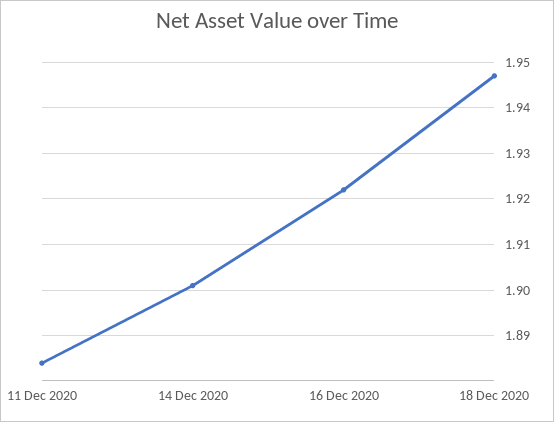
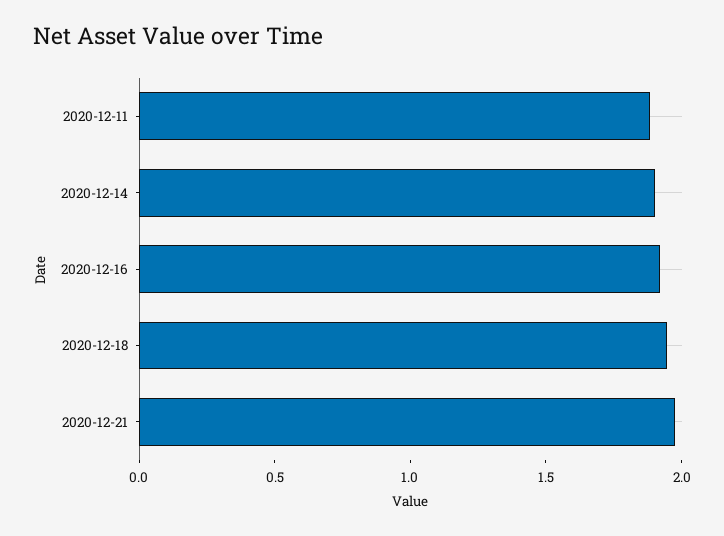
2020-12-21: none -> 2

